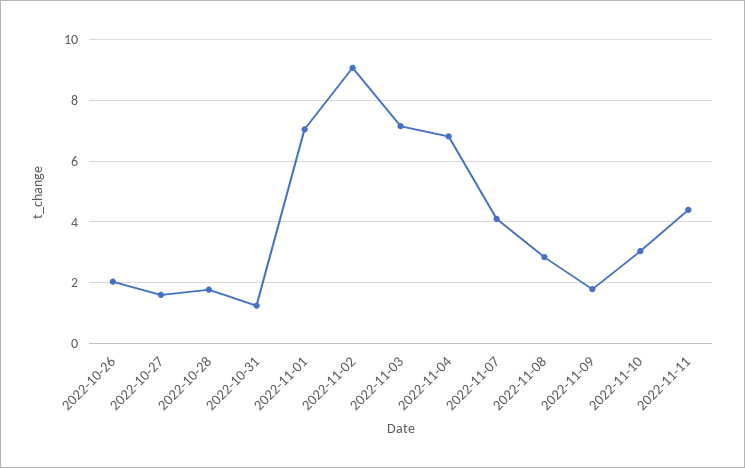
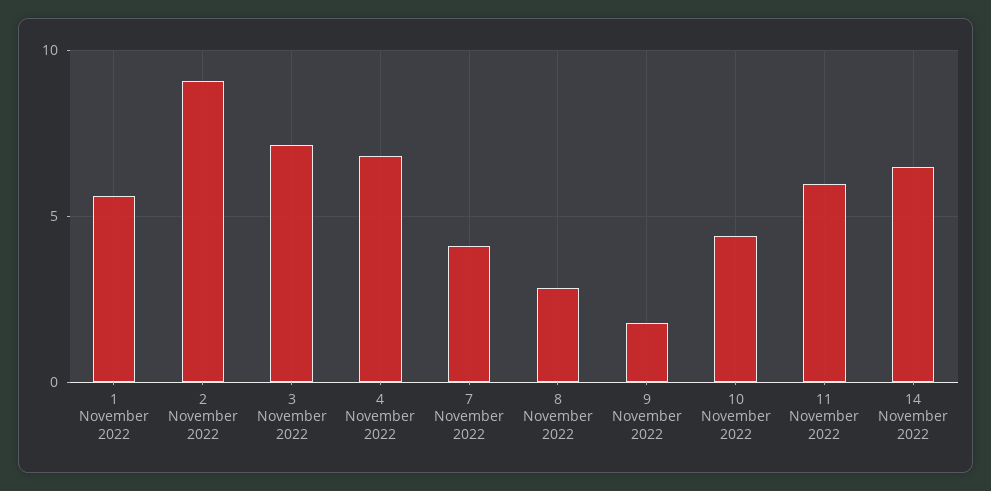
2022-10-26: 2 -> none
2022-10-27: 1.6 -> none
2022-10-28: 1.8 -> none
2022-10-31: 1.2 -> none
2022-11-01: 7 -> 5.5
2022-11-10: 3 -> 4.5
2022-11-11: 4.4 -> 6
14 November 2022: none -> 6.5

